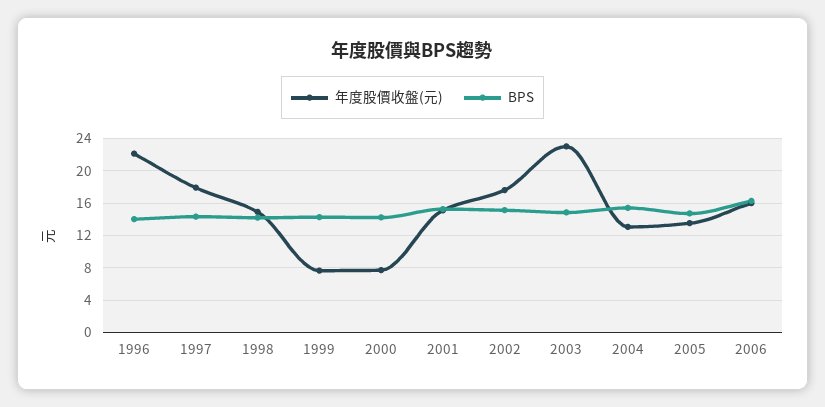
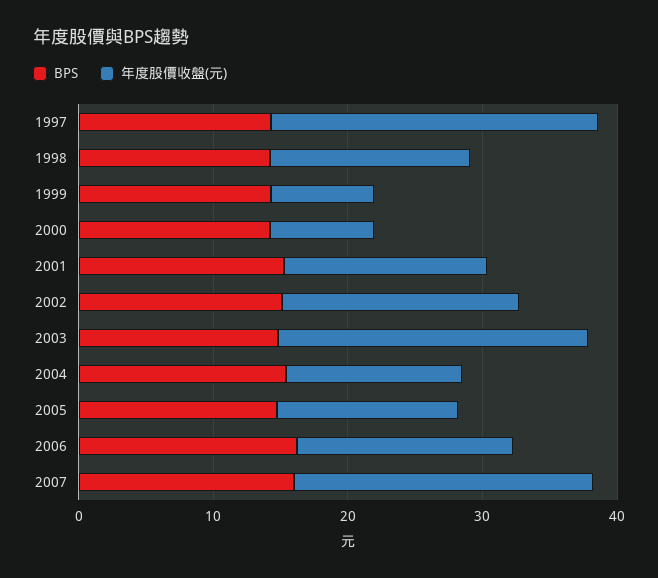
年度股價收盤(元), 1996: 22 -> none
BPS, 1996: 14 -> none
年度股價收盤(元), 1997: 18 -> 24
BPS, 2007: none -> 16
年度股價收盤(元), 2007: none -> 22

